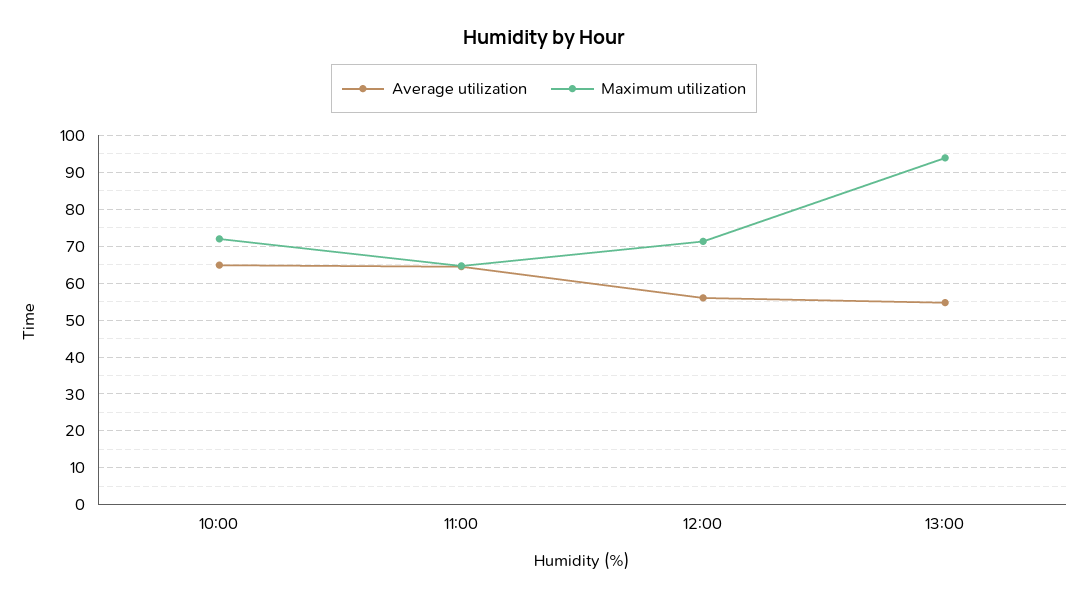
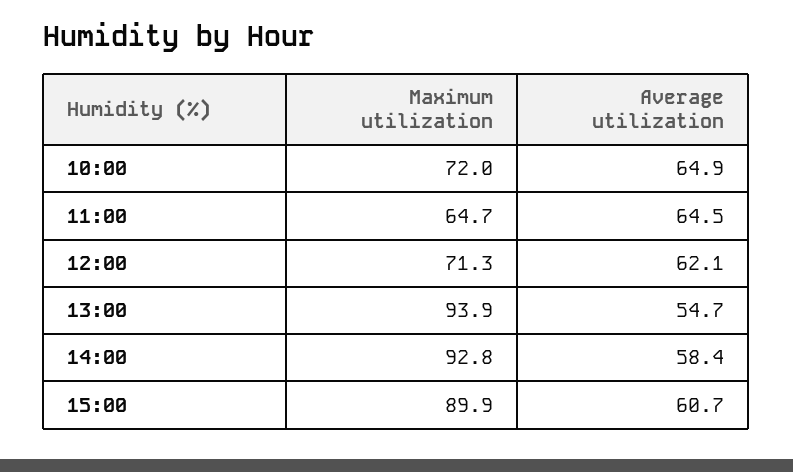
Average utilization, 12:00: 56 -> 62.1
Maximum utilization, 14:00: none -> 92.8
Average utilization, 14:00: none -> 58.4
Maximum utilization, 15:00: none -> 89.9
Average utilization, 15:00: none -> 60.7

